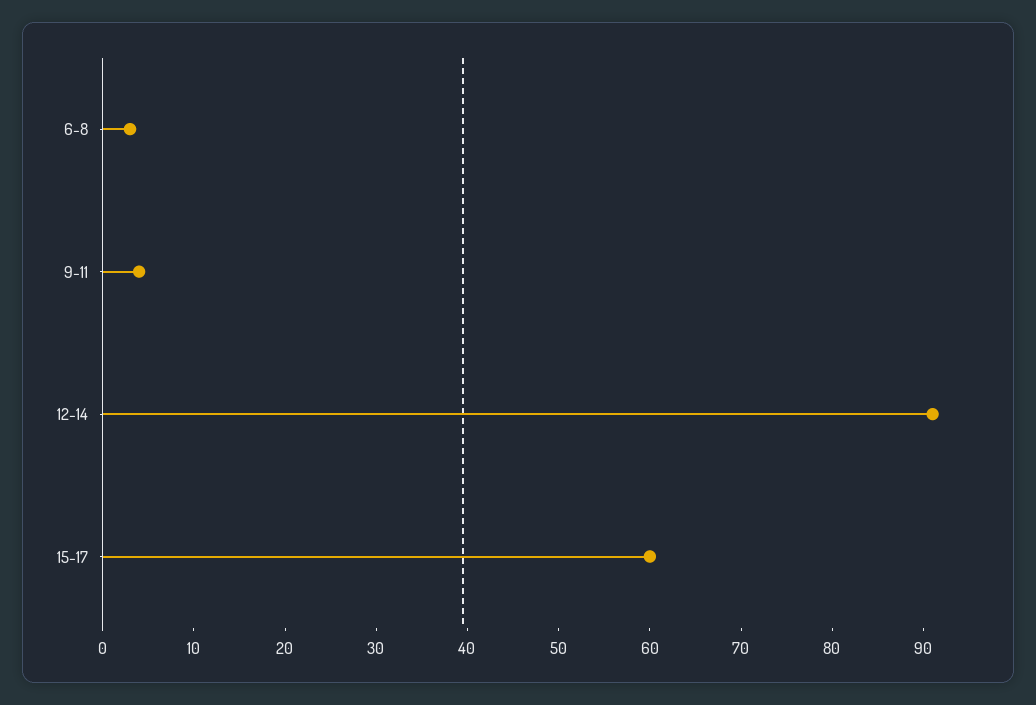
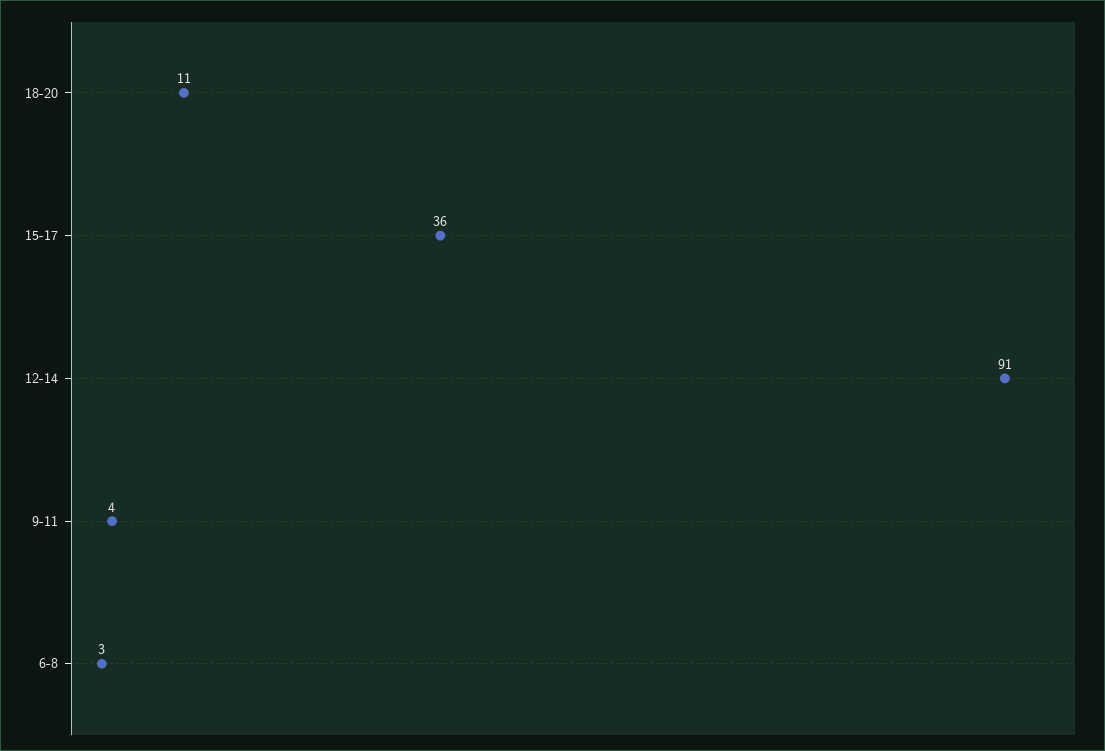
15-17: 60 -> 36
18-20: none -> 11

